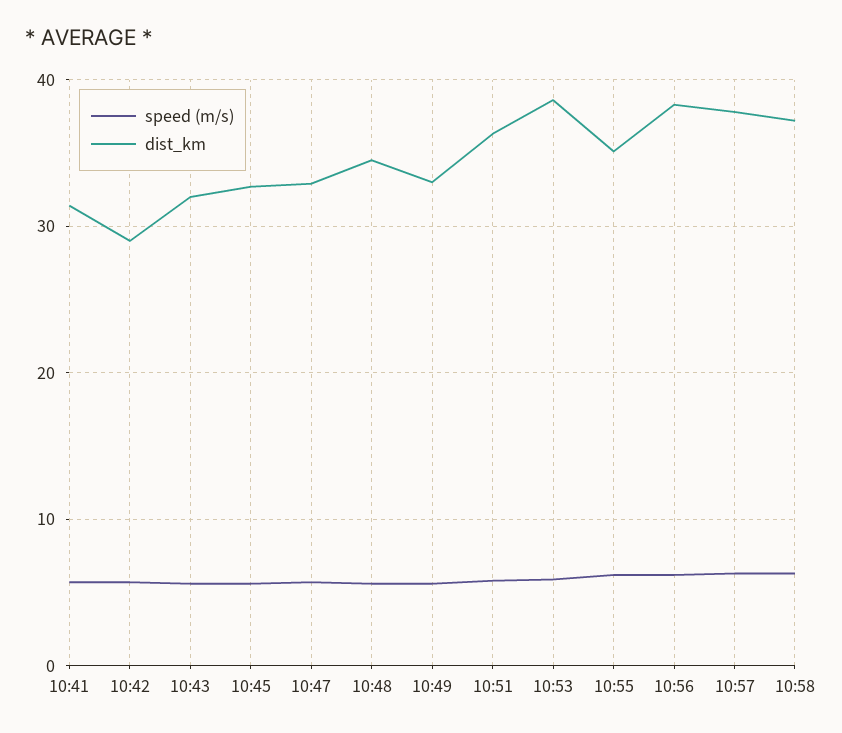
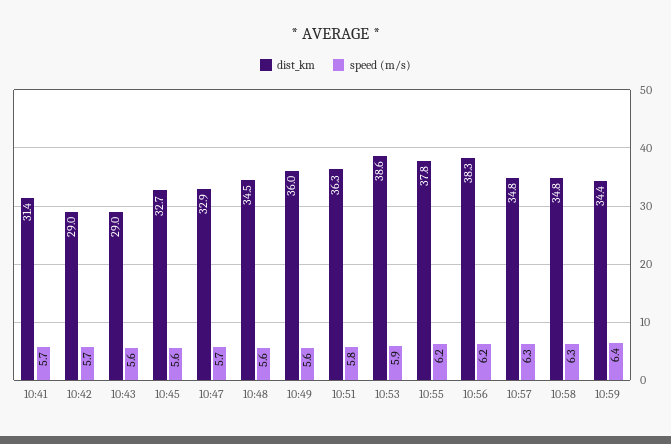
dist_km, 10:43: 32 -> 29
dist_km, 10:49: 33 -> 36
dist_km, 10:55: 35 -> 37.8
dist_km, 10:57: 38 -> 34.8
dist_km, 10:58: 37 -> 34.8
dist_km, 10:59: none -> 34.4
speed (m/s), 10:59: none -> 6.4

